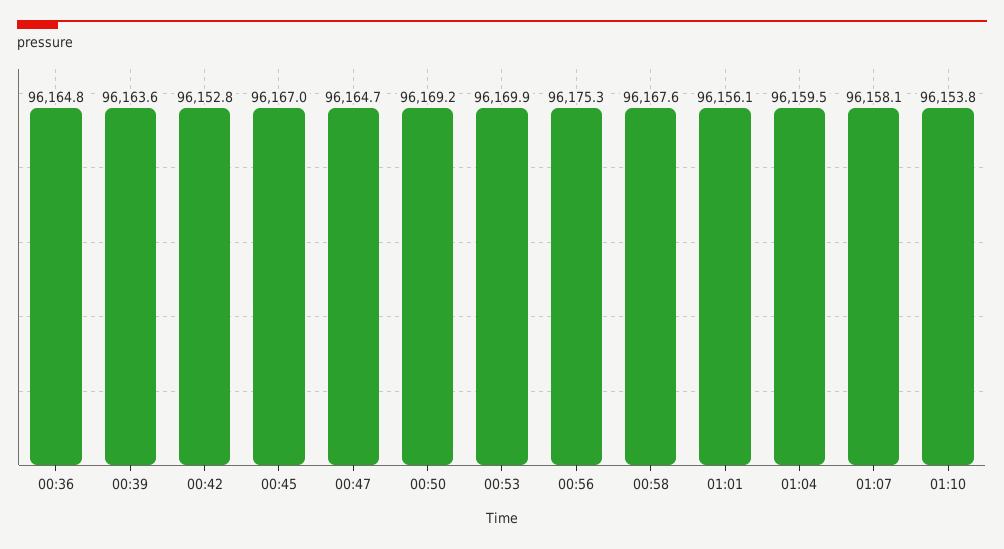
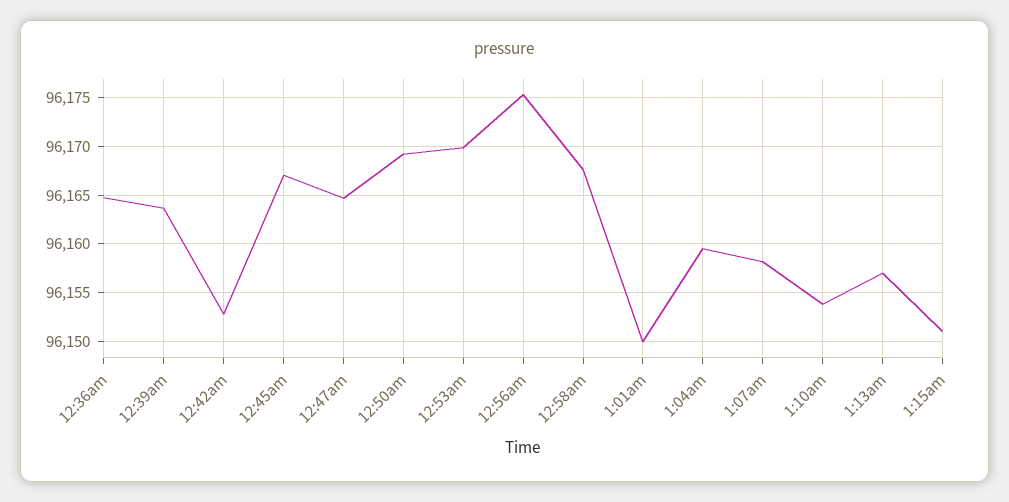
01:01: 96156.1 -> 96150
1:13am: none -> 96157
1:15am: none -> 96151

